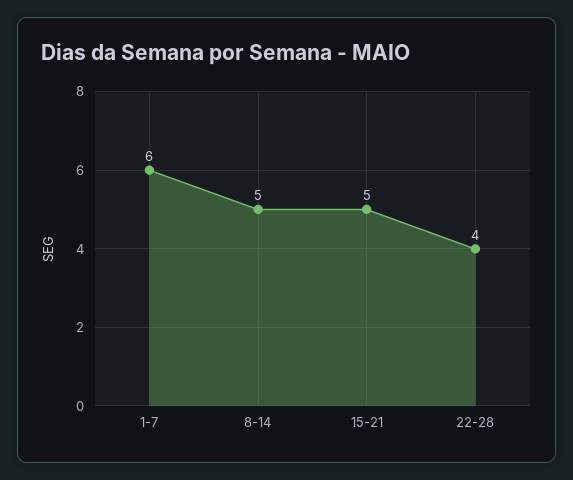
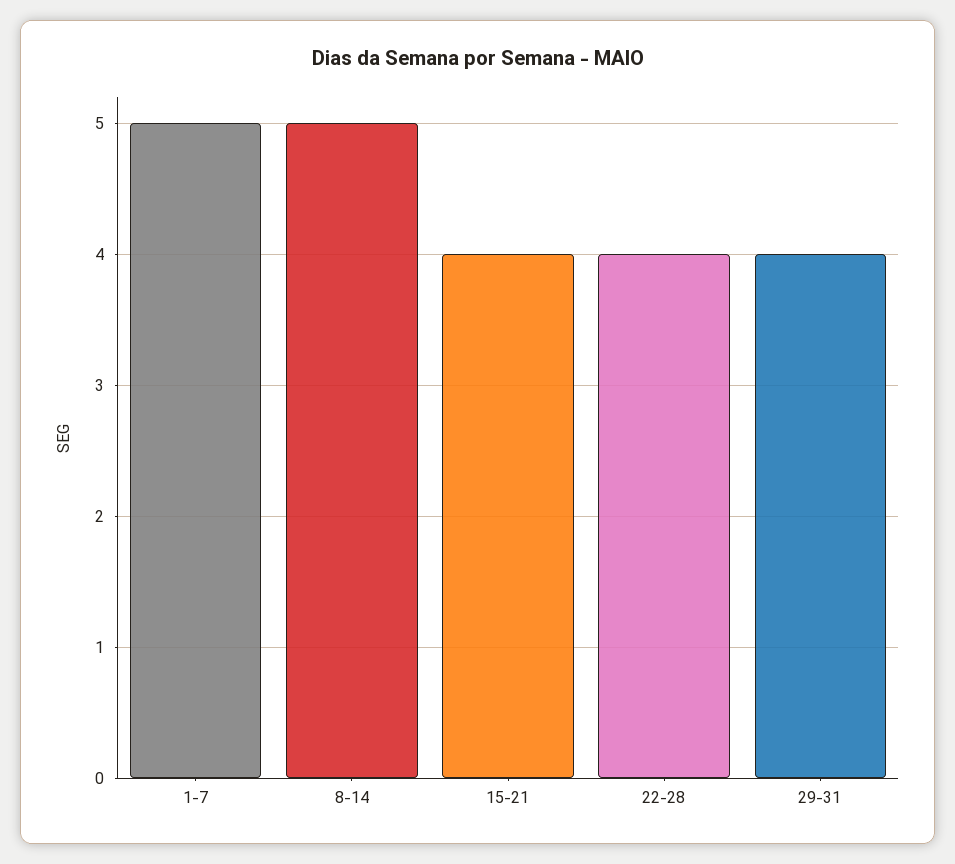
1-7: 6 -> 5
15-21: 5 -> 4
29-31: none -> 4

